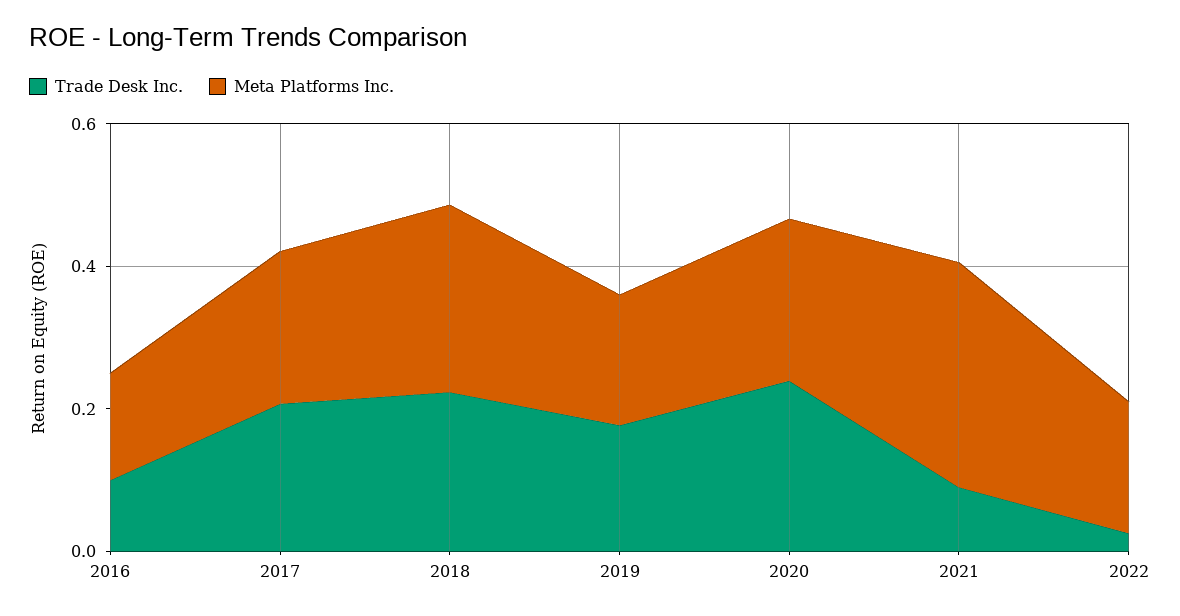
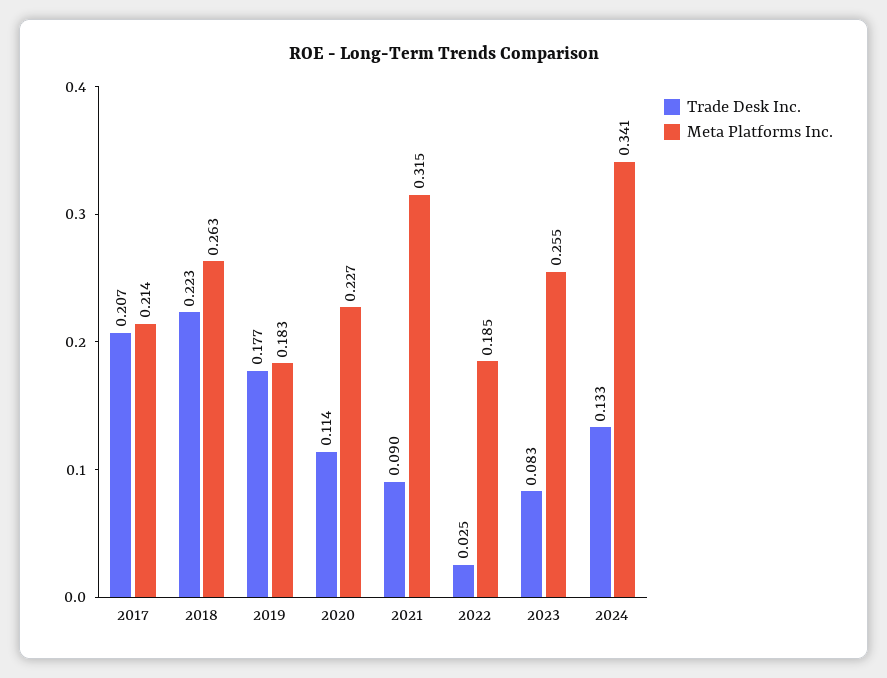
Trade Desk Inc., 2016: 0.1 -> none
Meta Platforms Inc., 2016: 0.15 -> none
Trade Desk Inc., 2020: 0.25 -> 0.114
Trade Desk Inc., 2023: none -> 0.083
Meta Platforms Inc., 2023: none -> 0.255
Trade Desk Inc., 2024: none -> 0.133
Meta Platforms Inc., 2024: none -> 0.341

